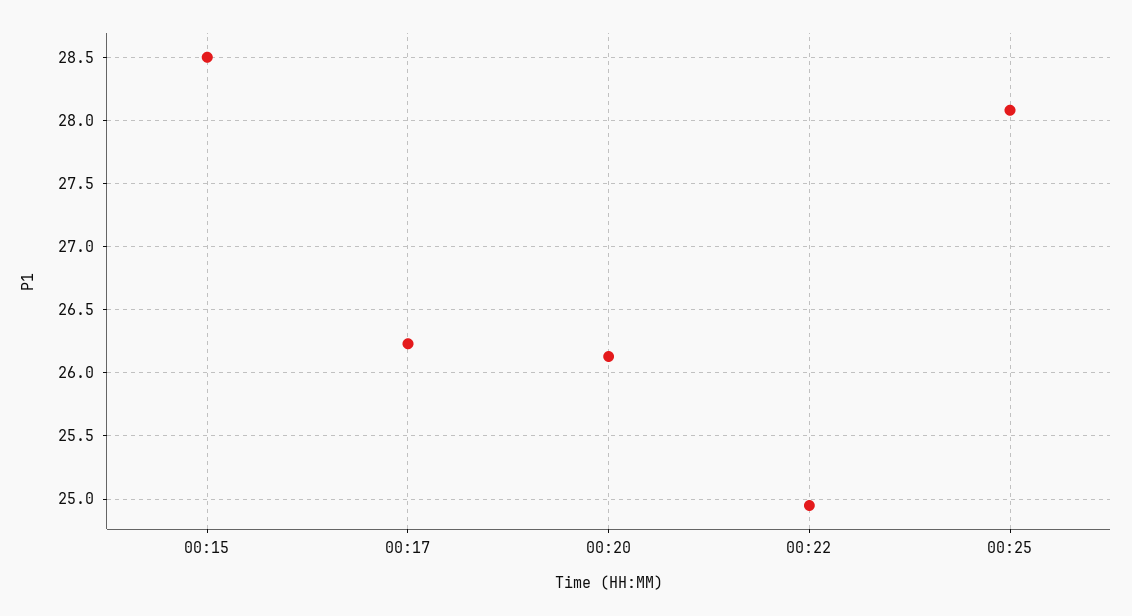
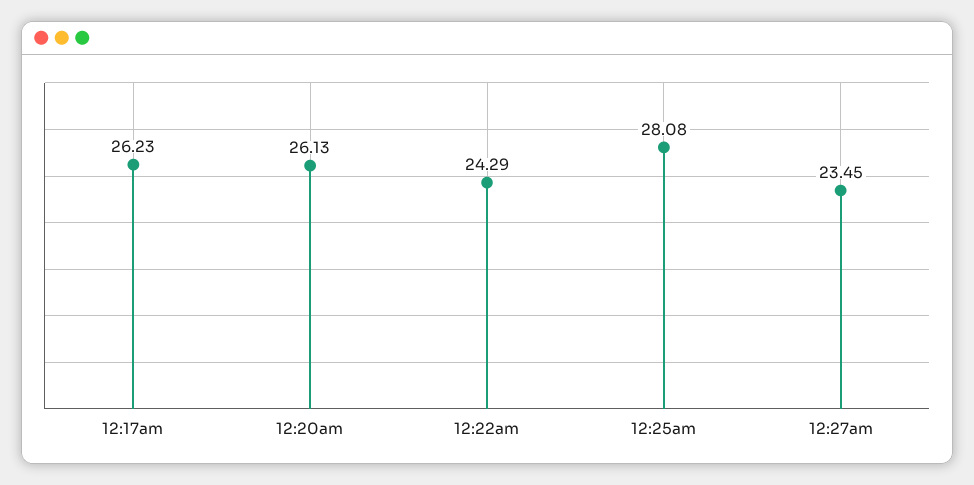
00:15: 28.5 -> none
00:22: 24.95 -> 24.29
12:27am: none -> 23.45

